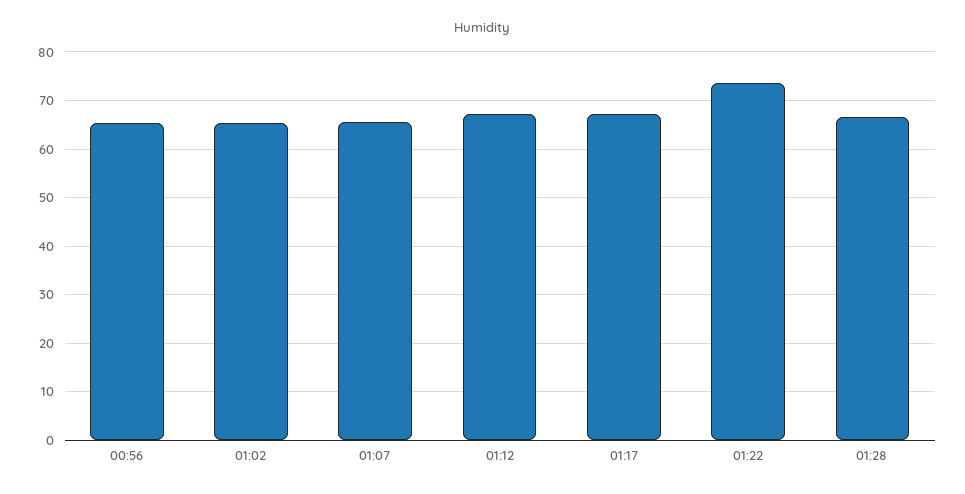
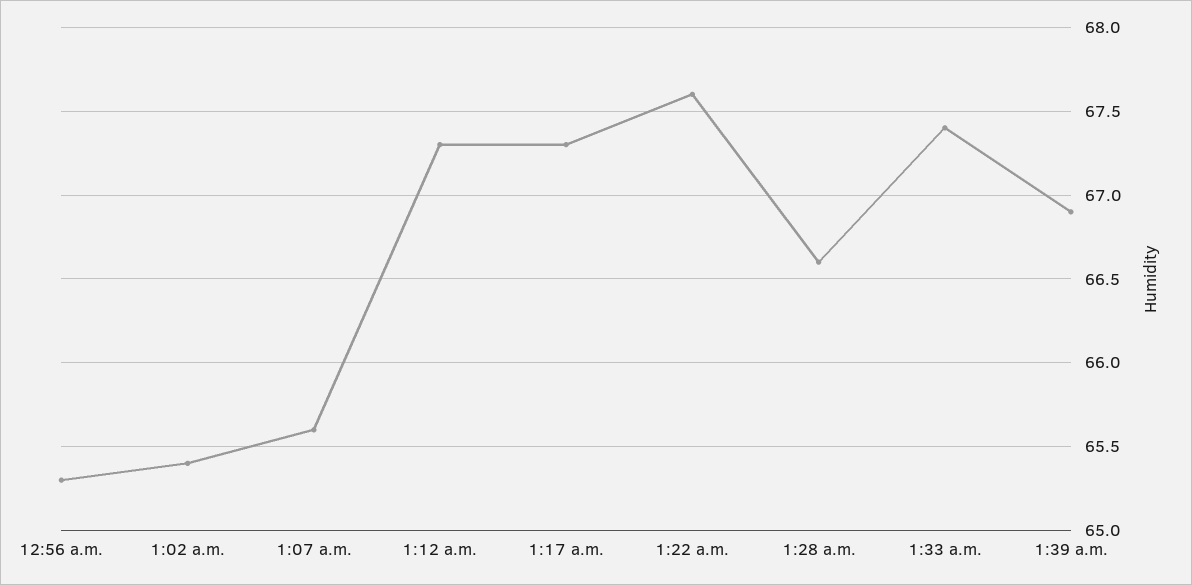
01:22: 74 -> 67.6
1:33 a.m.: none -> 67.4
1:39 a.m.: none -> 66.9

